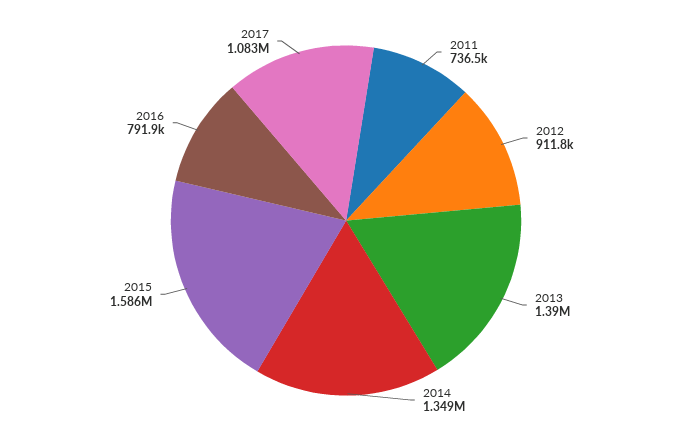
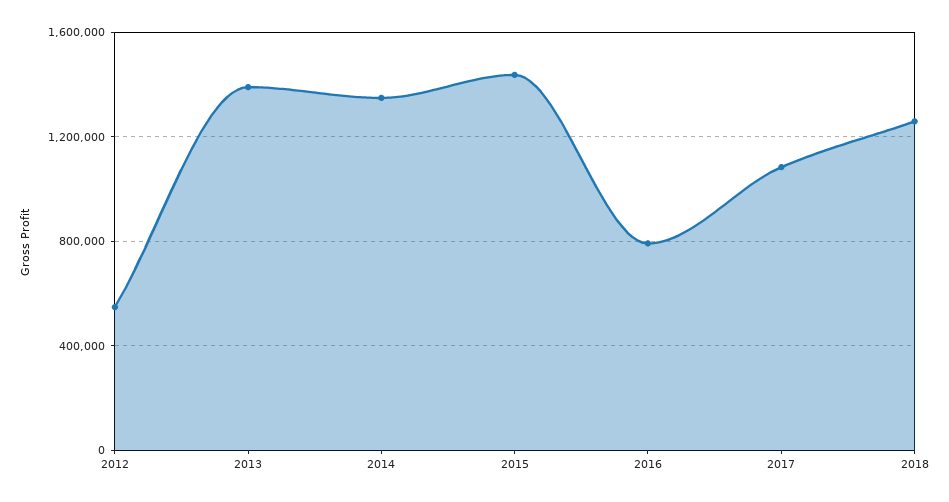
2011: 736500 -> none
2012: 911800 -> 550000
2015: 1586000 -> 1450000
2018: none -> 1250000

